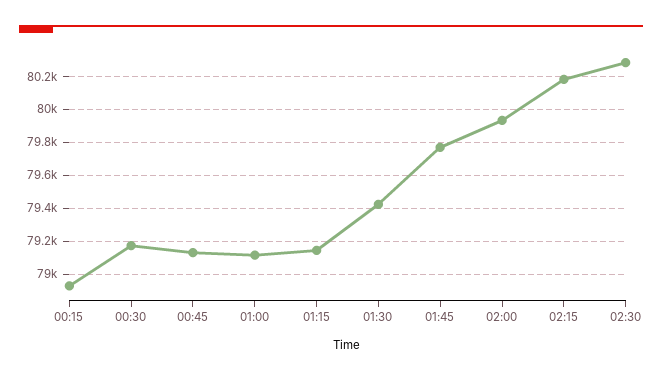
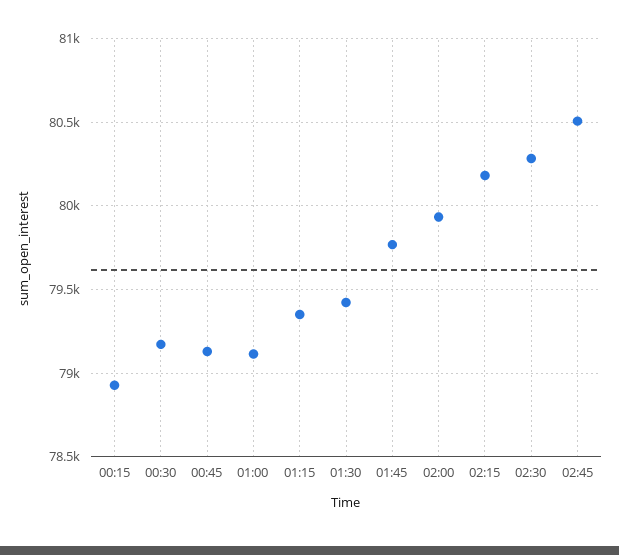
01:15: 79150 -> 79350
02:45: none -> 80500

